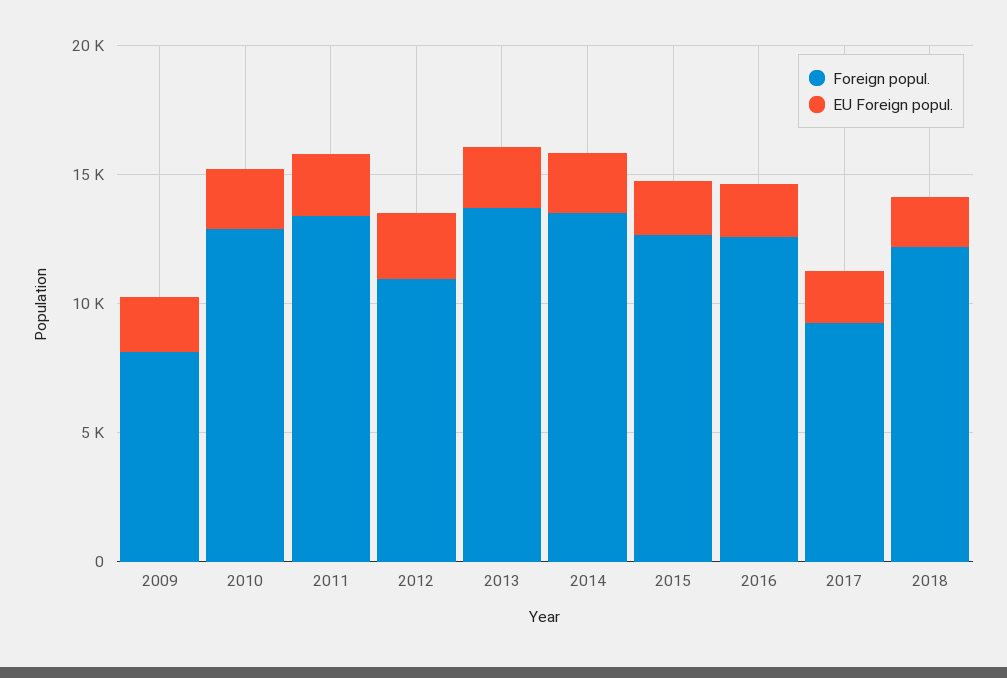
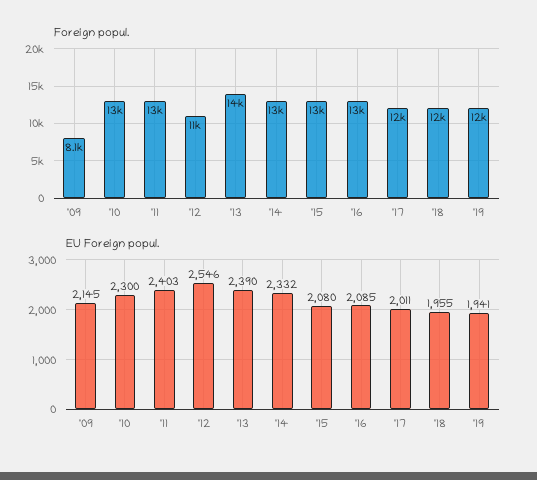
Foreign popul., 2017: 9000 -> 12000
Foreign popul., '19: none -> 12000
EU Foreign popul., '19: none -> 1941

